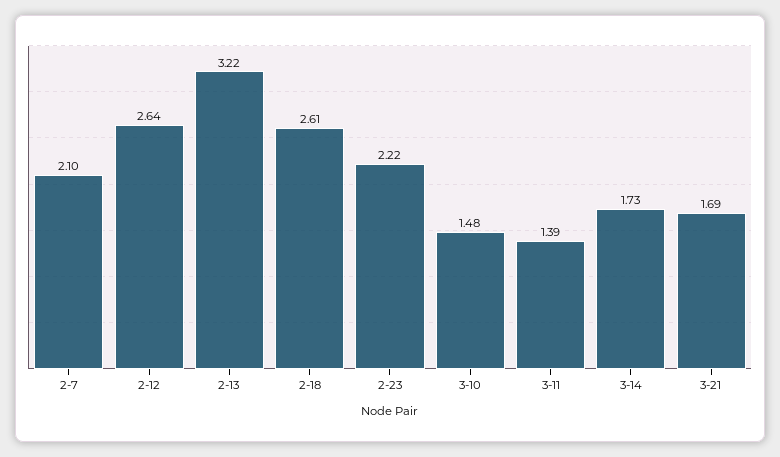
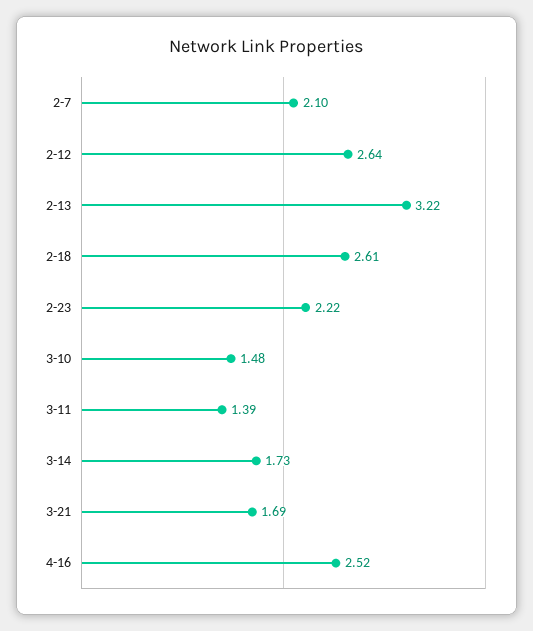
4-16: none -> 2.52

